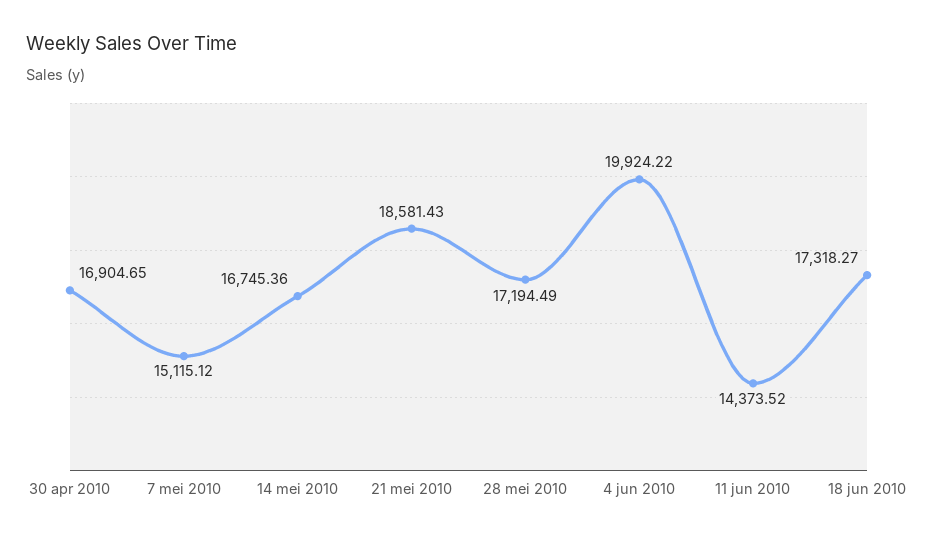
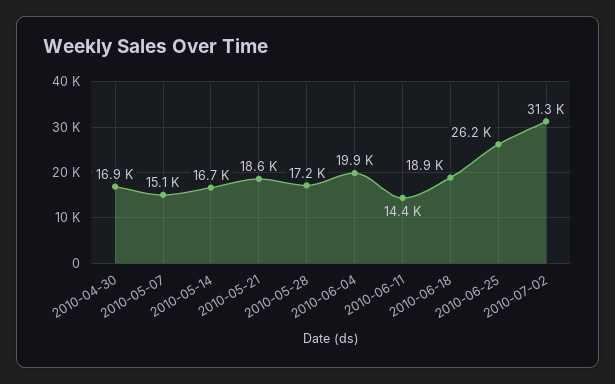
18 jun 2010: 17318.27 -> 18900
2010-06-25: none -> 26200
2010-07-02: none -> 31300

